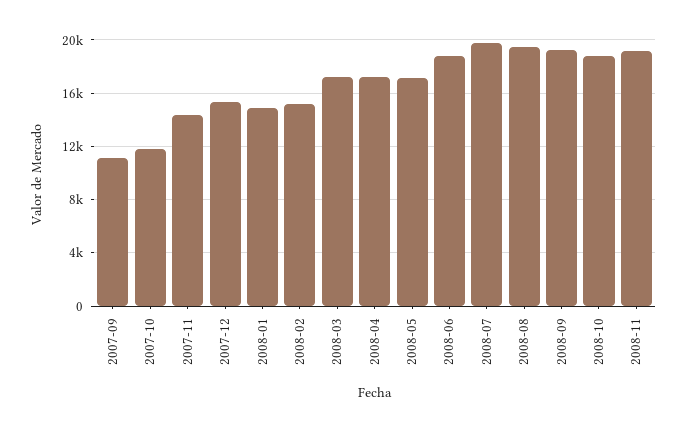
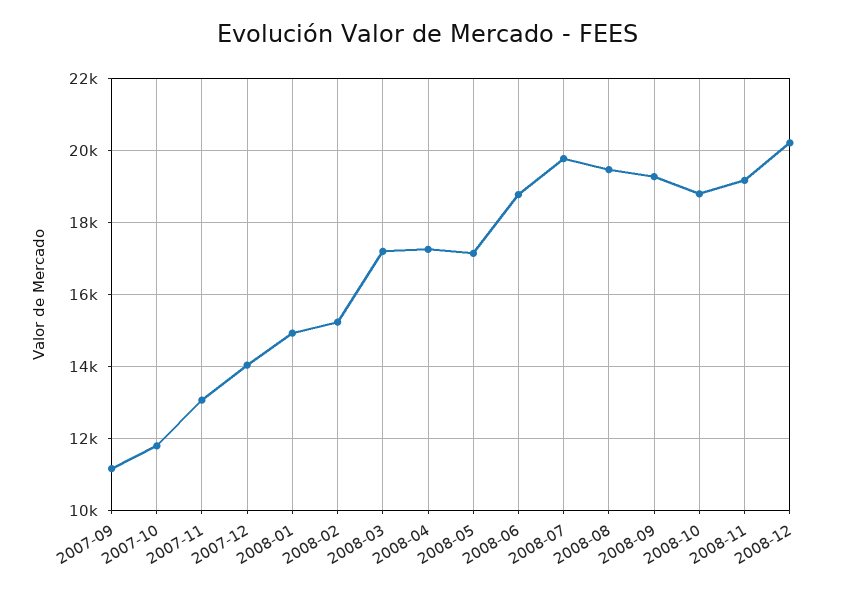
2007-11: 14500 -> 13000
2007-12: 15500 -> 14000
2008-12: none -> 20200

